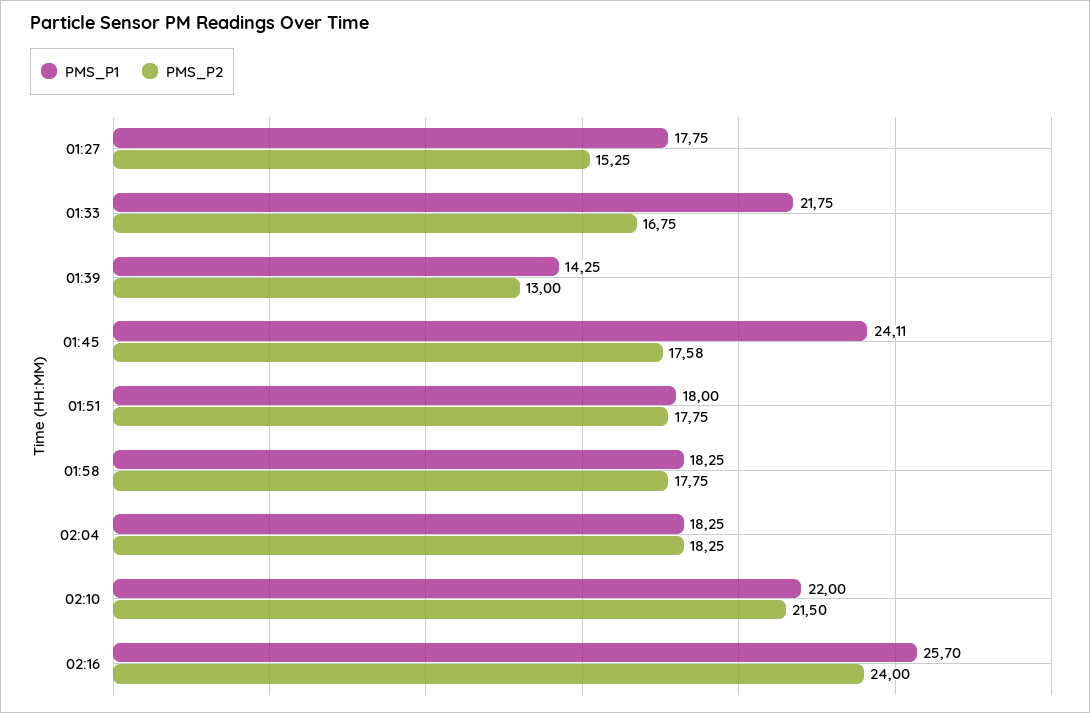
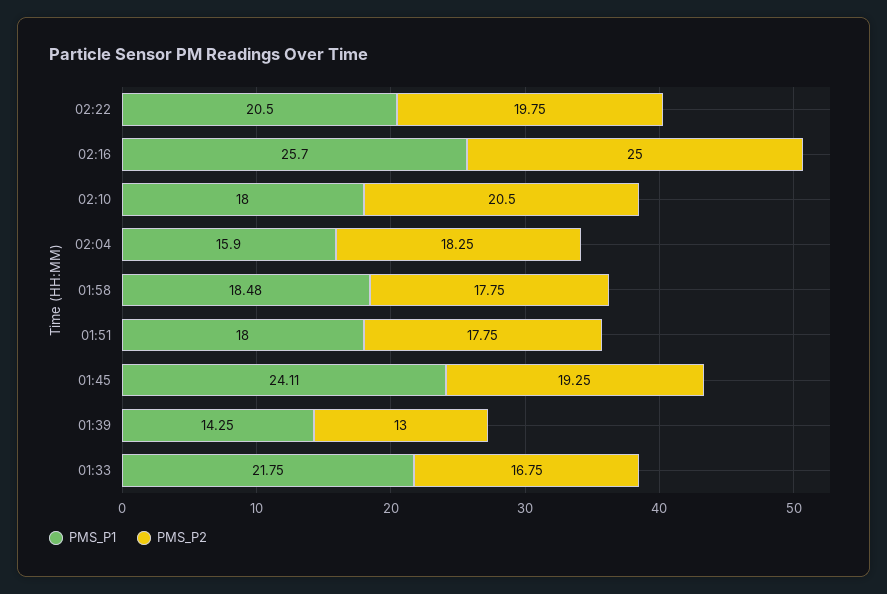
PMS_P1, 01:27: 17.75 -> none
PMS_P2, 01:27: 15.25 -> none
PMS_P2, 01:45: 17.58 -> 19.25
PMS_P1, 01:58: 18.25 -> 18.48
PMS_P1, 02:04: 18.25 -> 15.9
PMS_P1, 02:10: 22 -> 18
PMS_P2, 02:10: 21.5 -> 20.5
PMS_P2, 02:16: 24 -> 25
PMS_P1, 02:22: none -> 20.5
PMS_P2, 02:22: none -> 19.75

